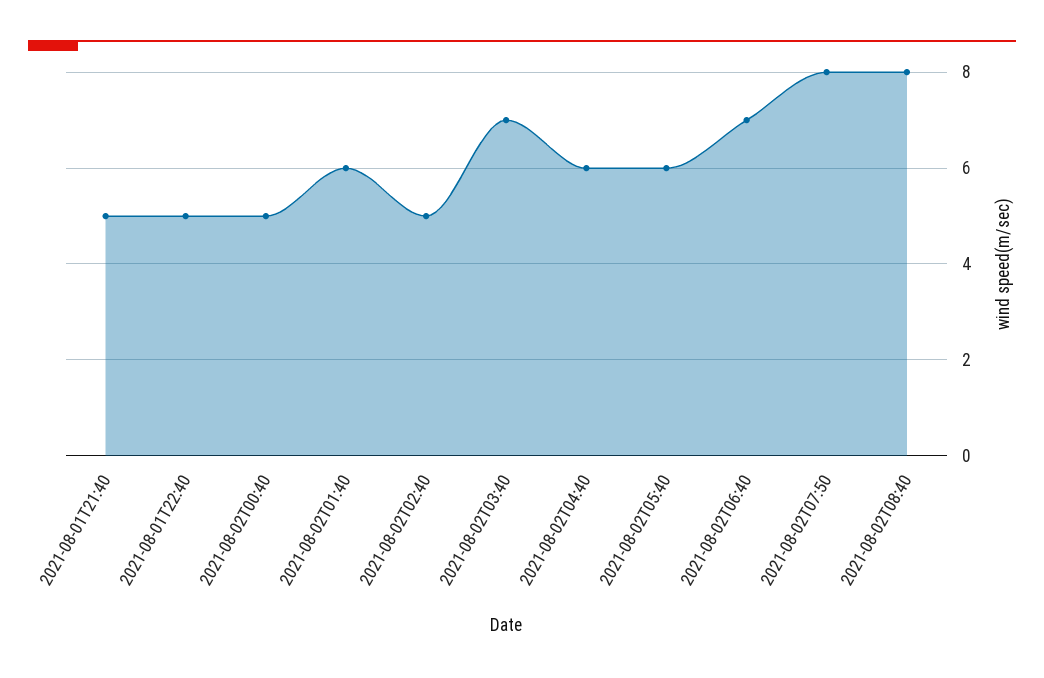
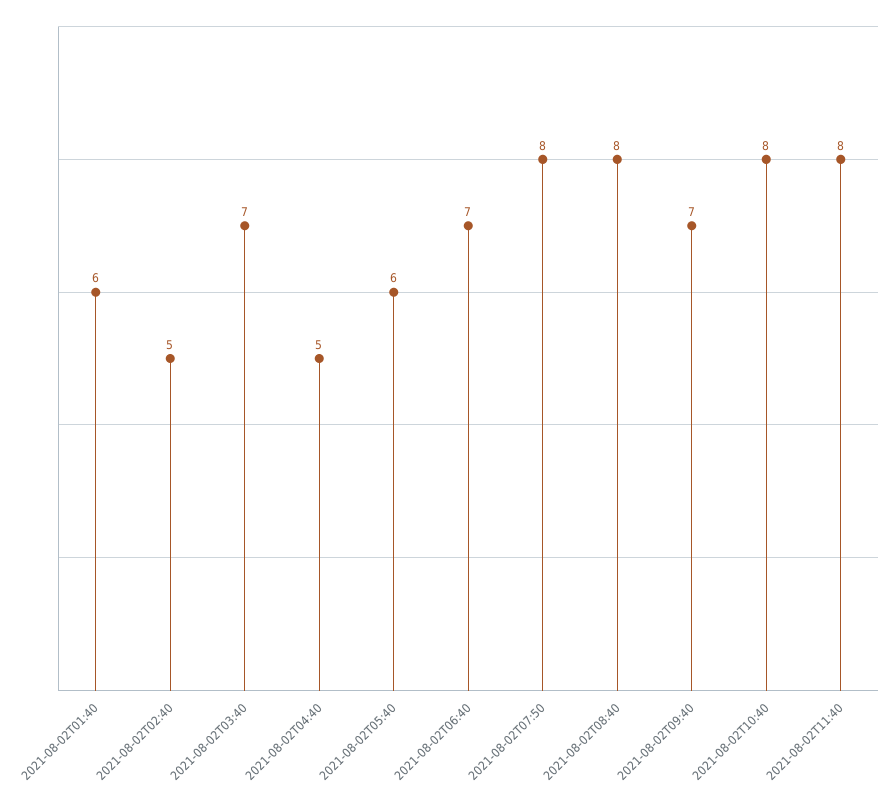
2021-08-01T21:40: 5 -> none
2021-08-01T22:40: 5 -> none
2021-08-02T00:40: 5 -> none
2021-08-02T04:40: 6 -> 5
2021-08-02T09:40: none -> 7
2021-08-02T10:40: none -> 8
2021-08-02T11:40: none -> 8

